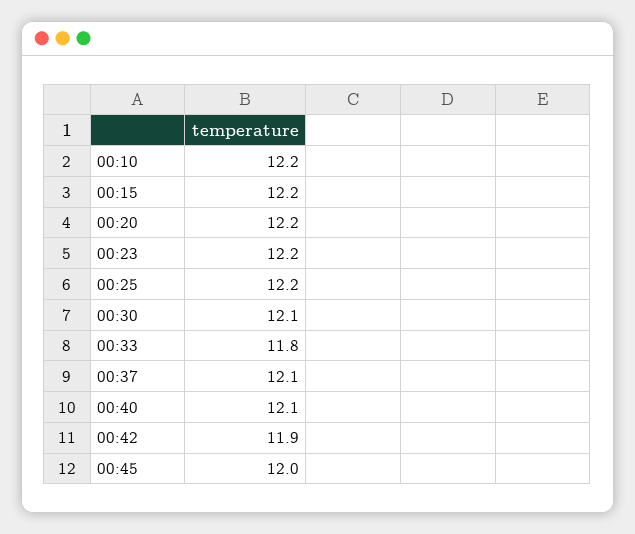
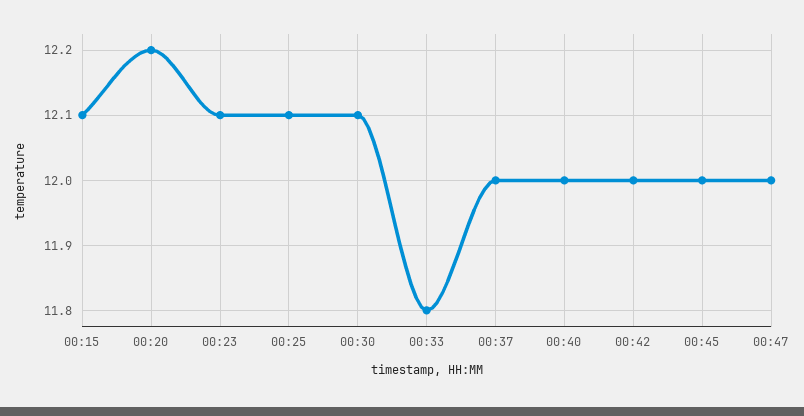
00:10: 12.2 -> none
00:15: 12.2 -> 12.1
00:23: 12.2 -> 12.1
00:25: 12.2 -> 12.1
00:37: 12.1 -> 12
00:40: 12.1 -> 12
00:42: 11.9 -> 12
00:47: none -> 12

